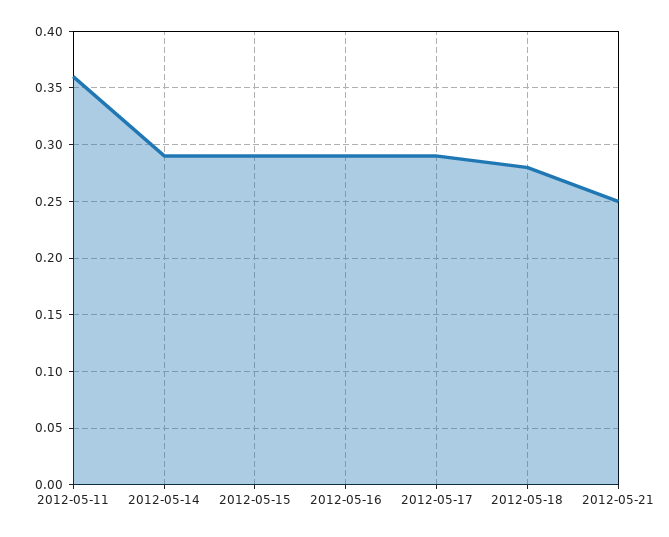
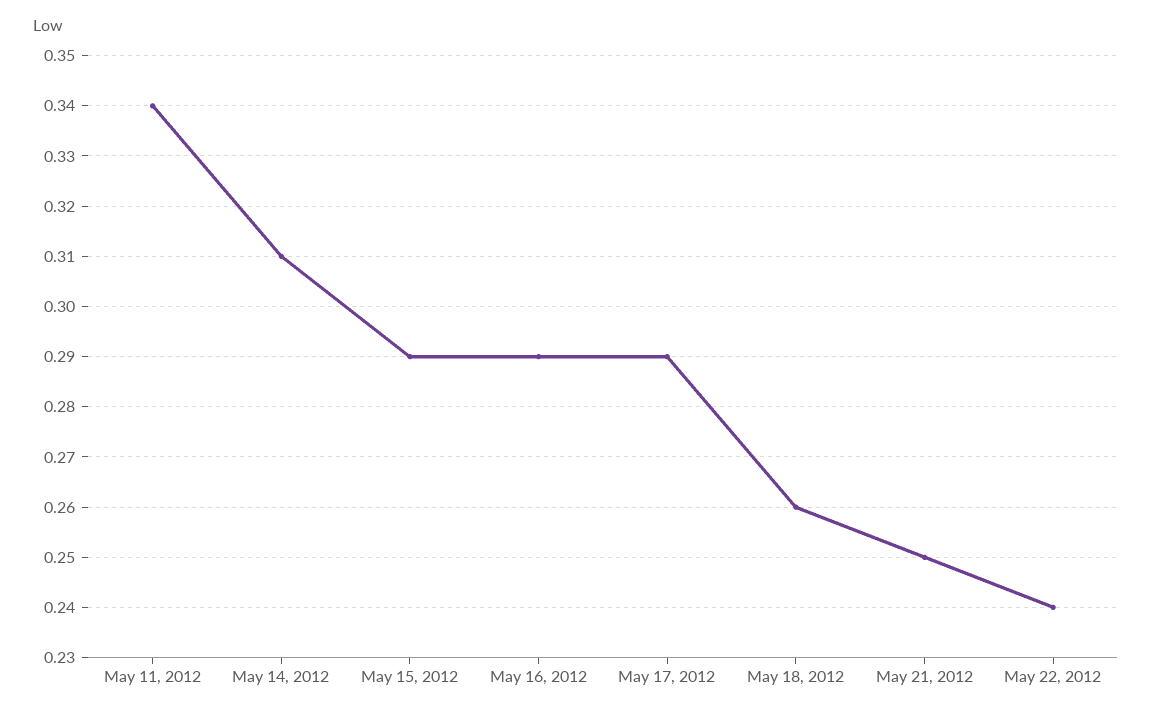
2012-05-11: 0.36 -> 0.34
2012-05-14: 0.29 -> 0.31
2012-05-18: 0.28 -> 0.26
May 22, 2012: none -> 0.24

